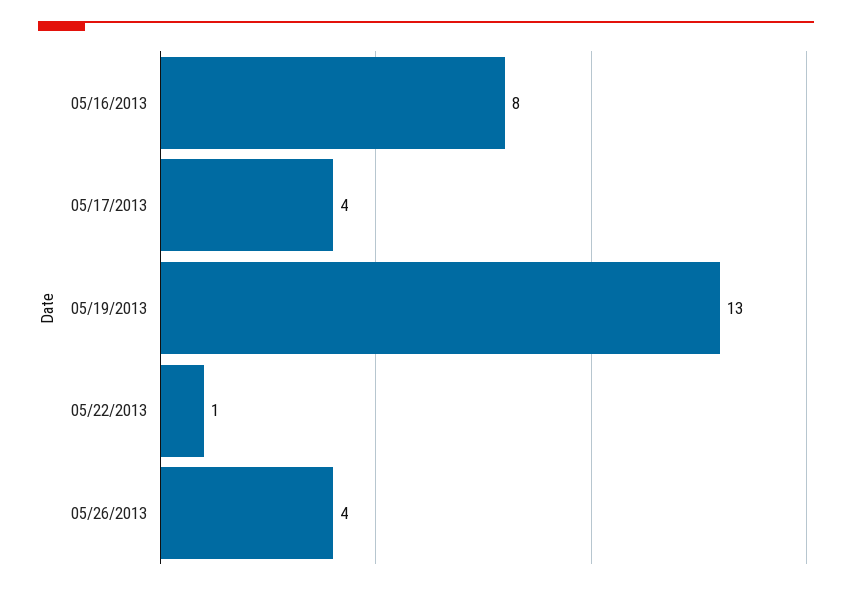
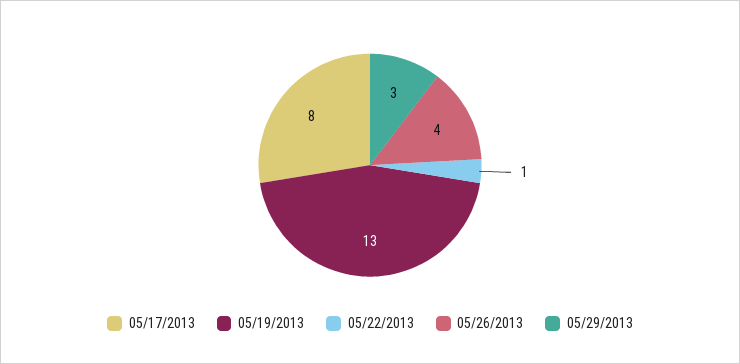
05/16/2013: 8 -> none
05/17/2013: 4 -> 8
05/29/2013: none -> 3

